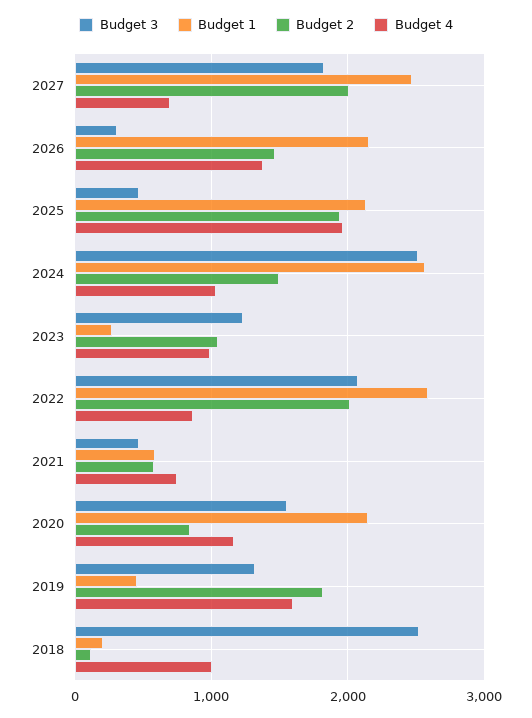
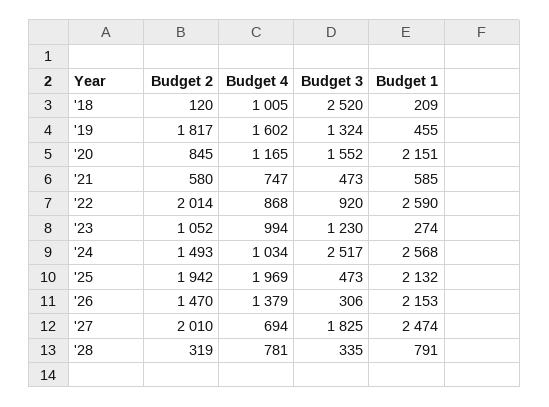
Budget 3, 2022: 2100 -> 920
Budget 2, '28: none -> 319
Budget 4, '28: none -> 781
Budget 3, '28: none -> 335
Budget 1, '28: none -> 791

